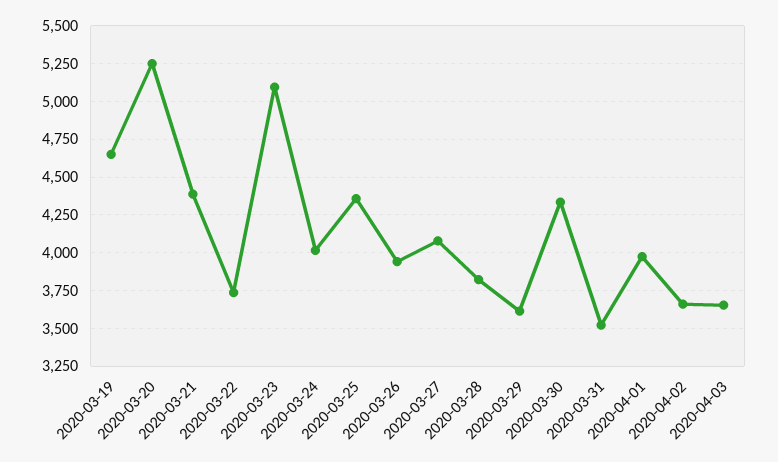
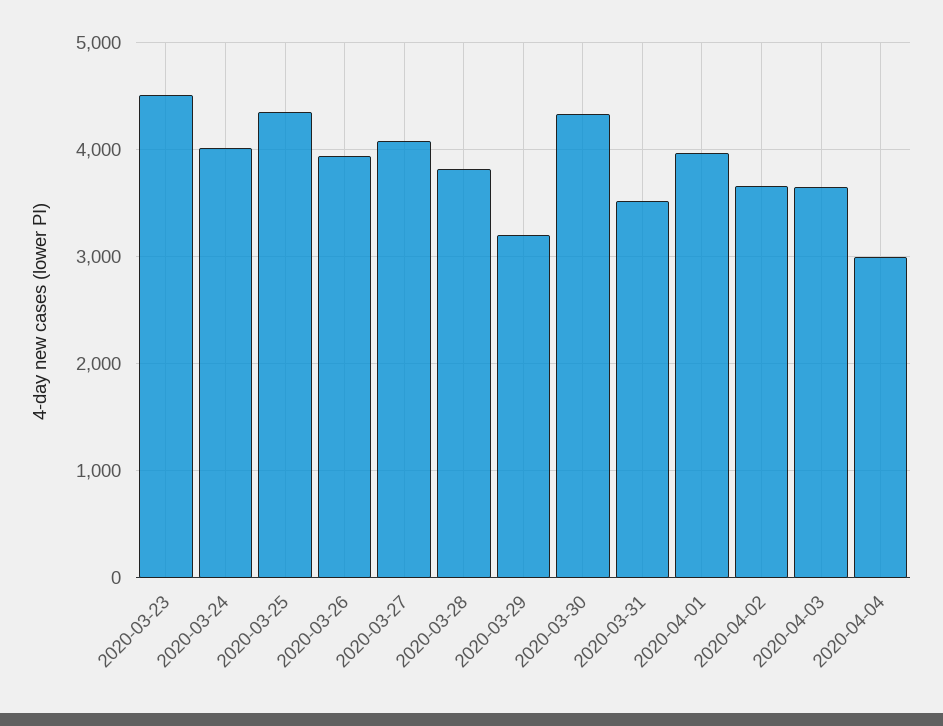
2020-03-19: 4650 -> none
2020-03-20: 5250 -> none
2020-03-21: 4400 -> none
2020-03-22: 3750 -> none
2020-03-23: 5100 -> 4500
2020-03-29: 3600 -> 3200
2020-04-04: none -> 3000

